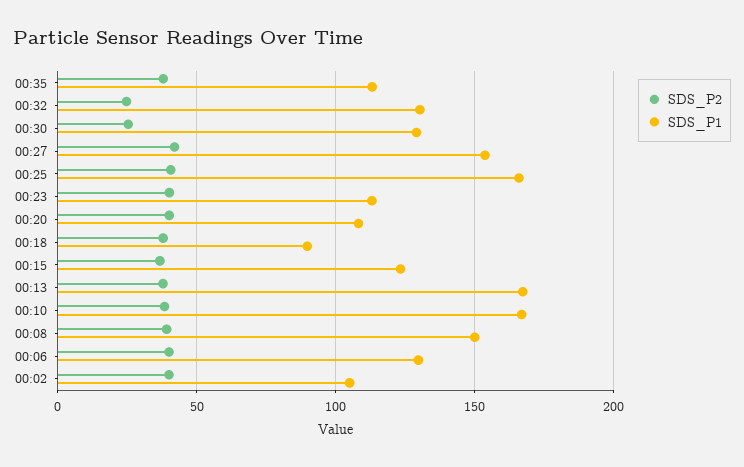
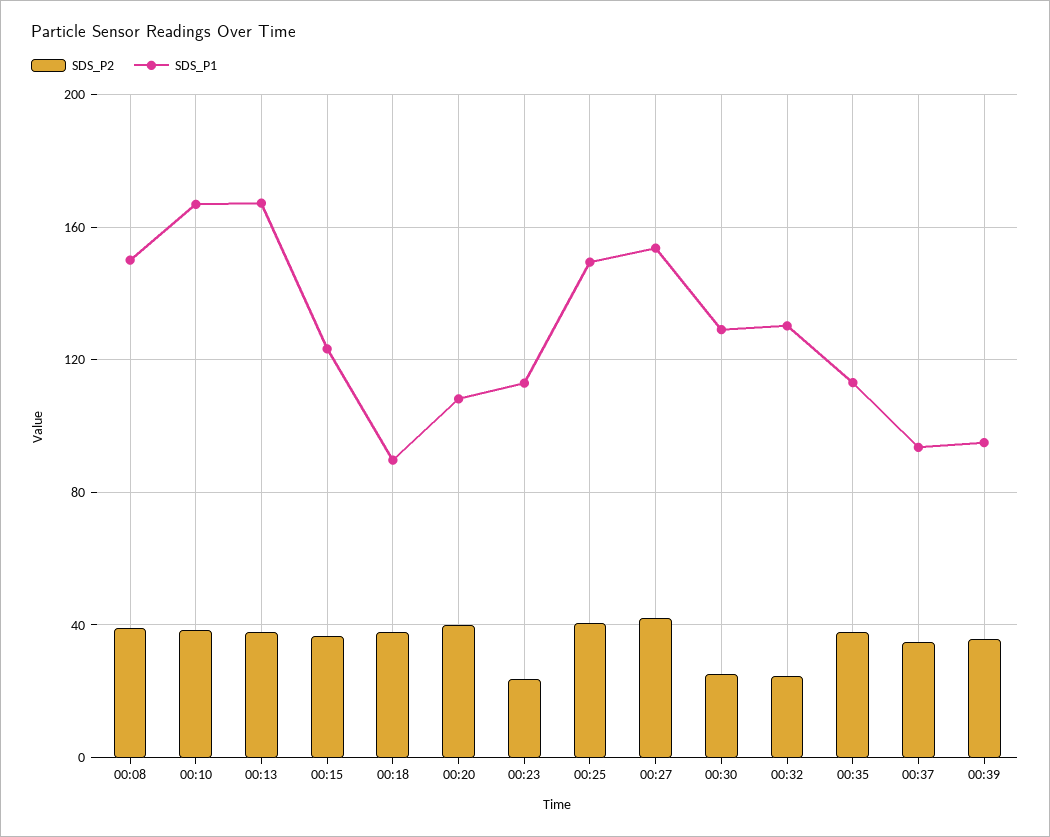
SDS_P1, 00:25: 165 -> 150
SDS_P2, 00:23: 40 -> 25
SDS_P2, 00:06: 40 -> none
SDS_P1, 00:06: 130 -> none
SDS_P2, 00:02: 40 -> none
SDS_P1, 00:02: 105 -> none
SDS_P2, 00:37: none -> 35
SDS_P1, 00:37: none -> 95
SDS_P2, 00:39: none -> 35
SDS_P1, 00:39: none -> 95

